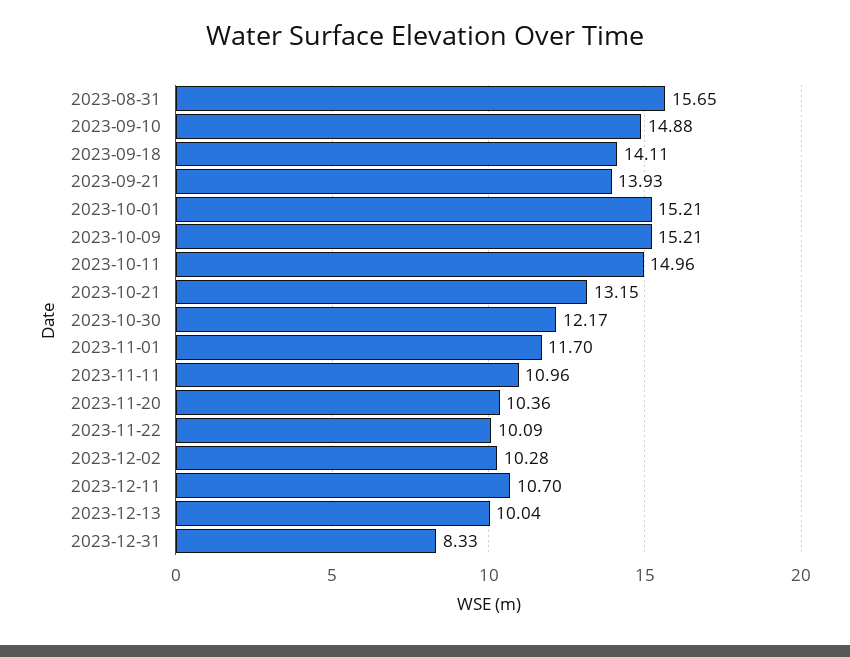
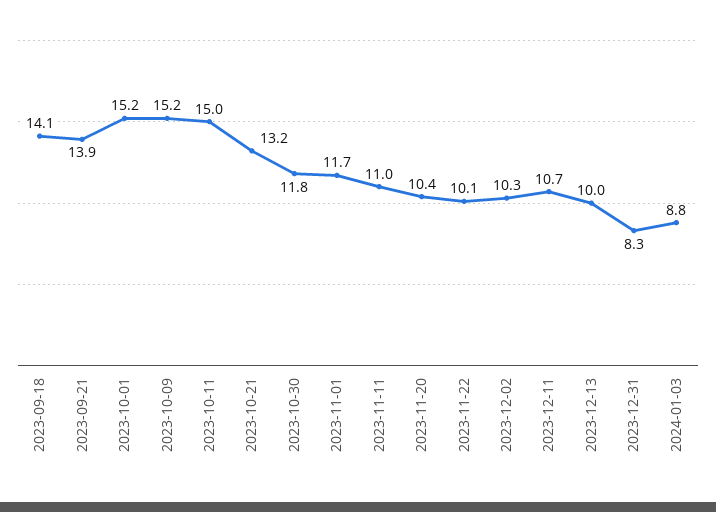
2023-08-31: 15.65 -> none
2023-09-10: 14.88 -> none
2023-10-30: 12.17 -> 11.8
2024-01-03: none -> 8.8

